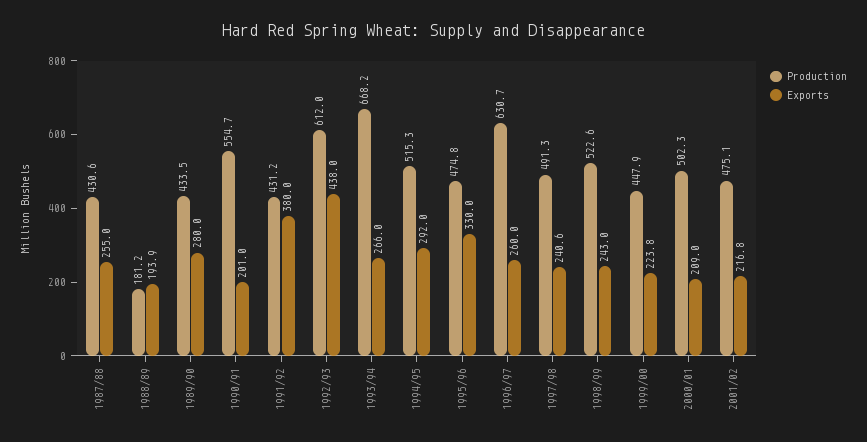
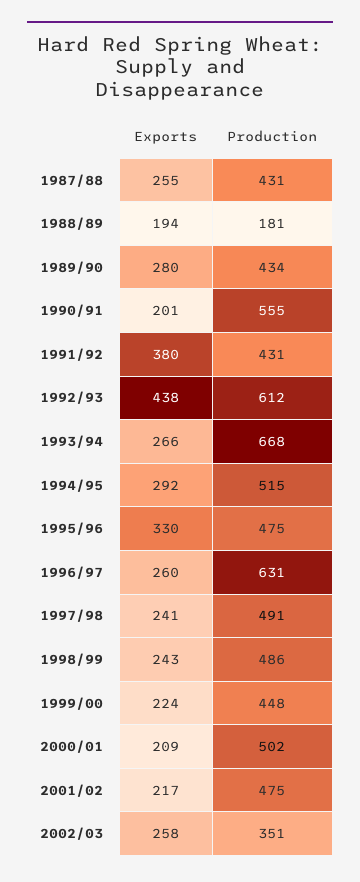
Production, 1998/99: 522.6 -> 486
Exports, 2002/03: none -> 258
Production, 2002/03: none -> 351

